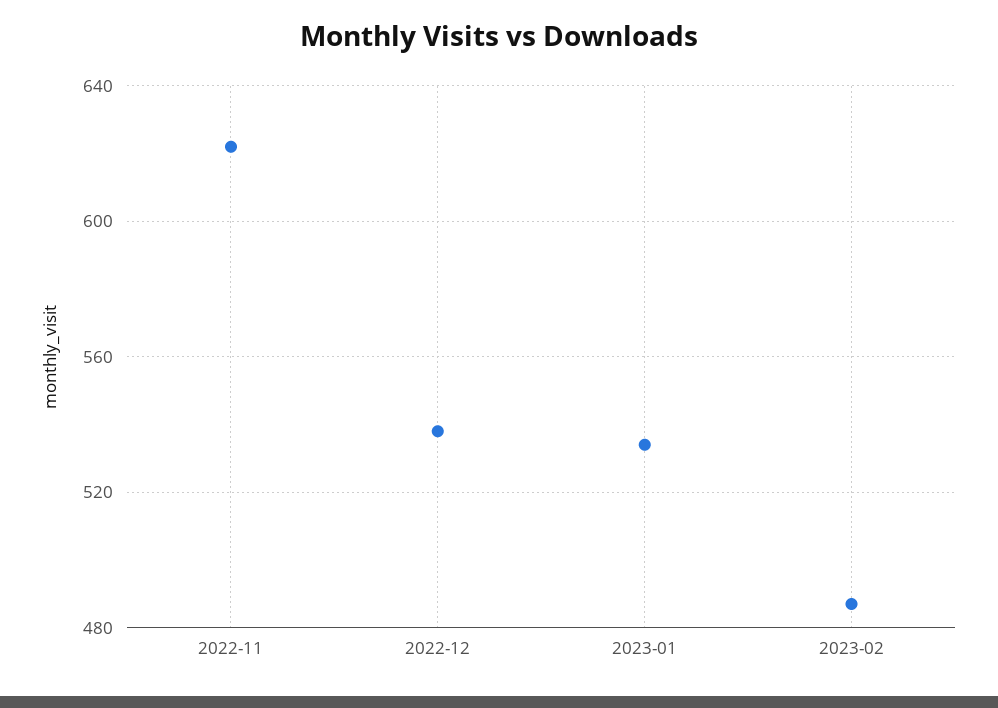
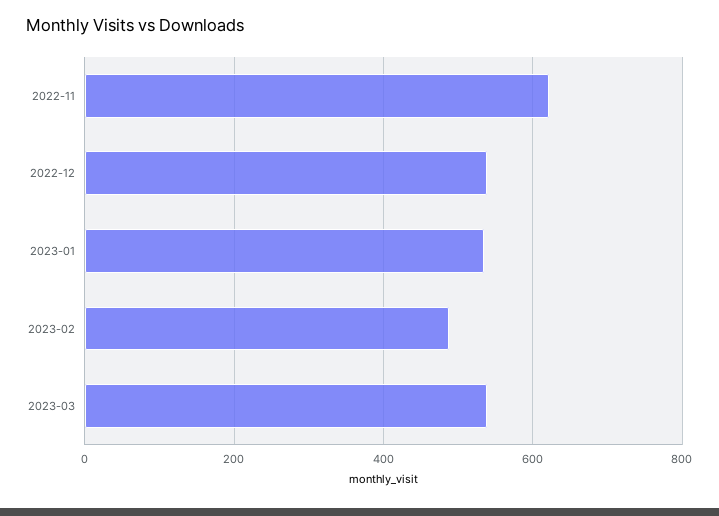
2023-03: none -> 540

